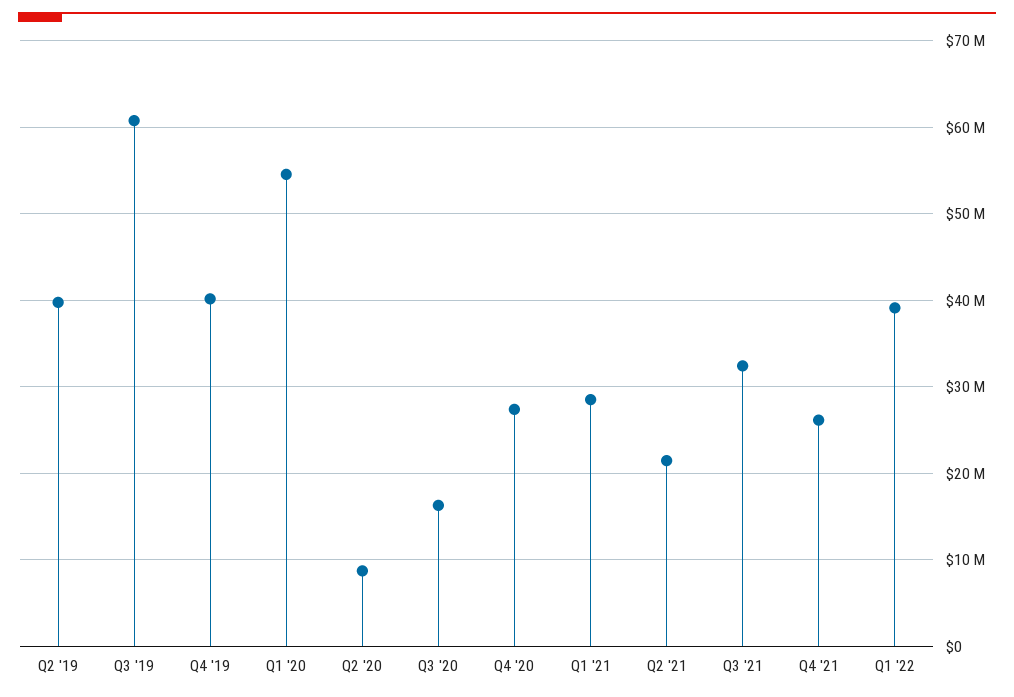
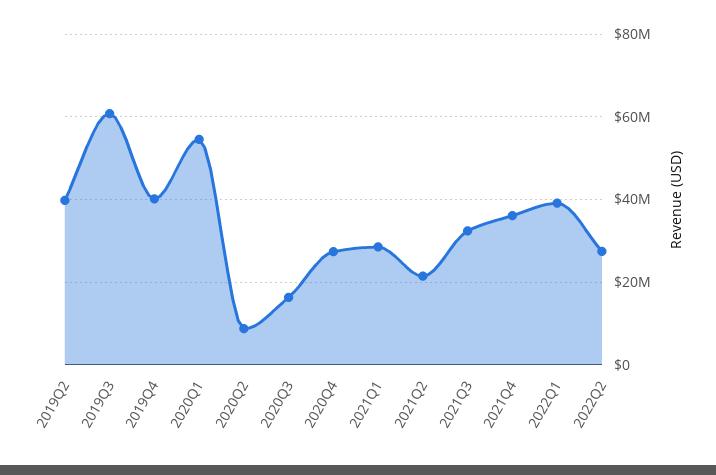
Q4 '21: 26000000 -> 36000000
2022Q2: none -> 28000000

